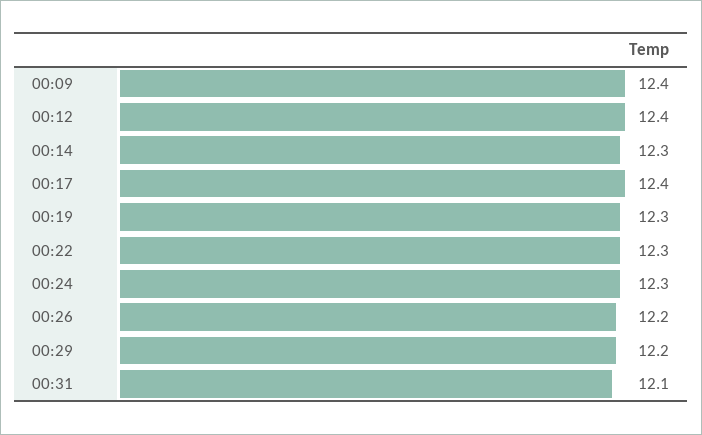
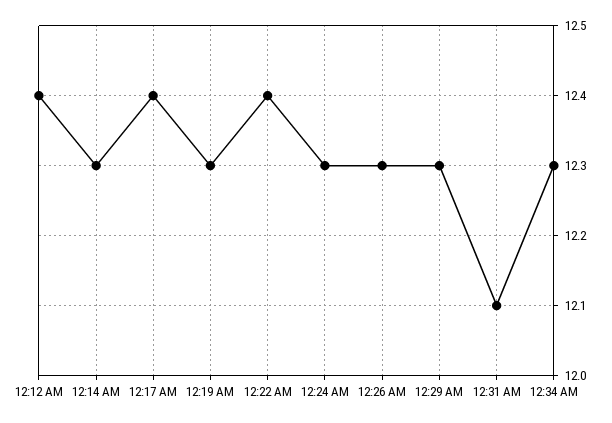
00:09: 12.4 -> none
00:22: 12.3 -> 12.4
00:26: 12.2 -> 12.3
00:29: 12.2 -> 12.3
12:34 AM: none -> 12.3

